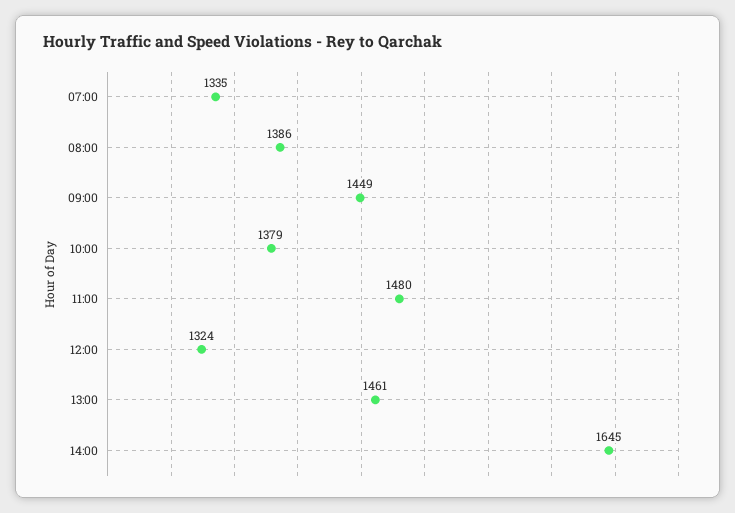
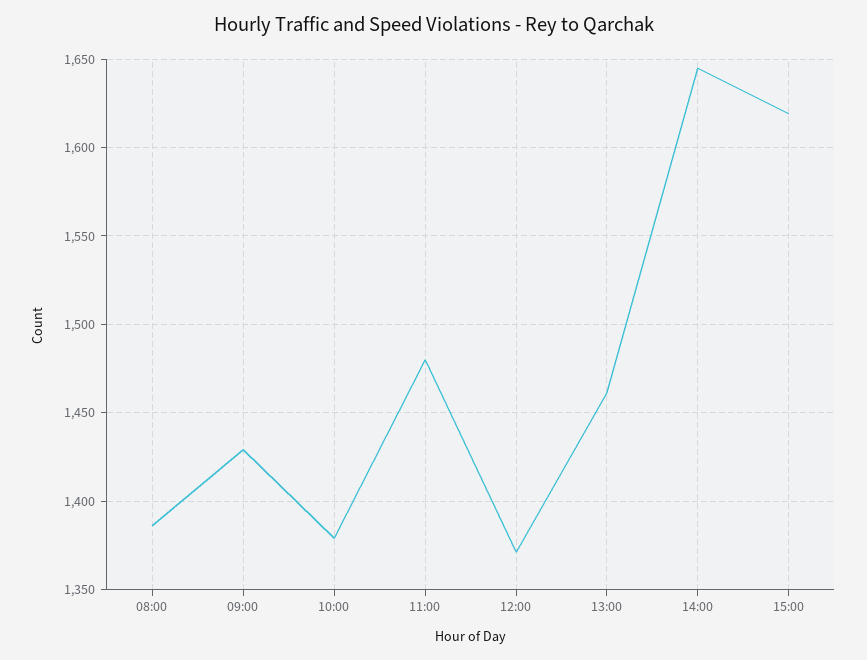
07:00: 1335 -> none
09:00: 1449 -> 1430
12:00: 1324 -> 1370
15:00: none -> 1620

